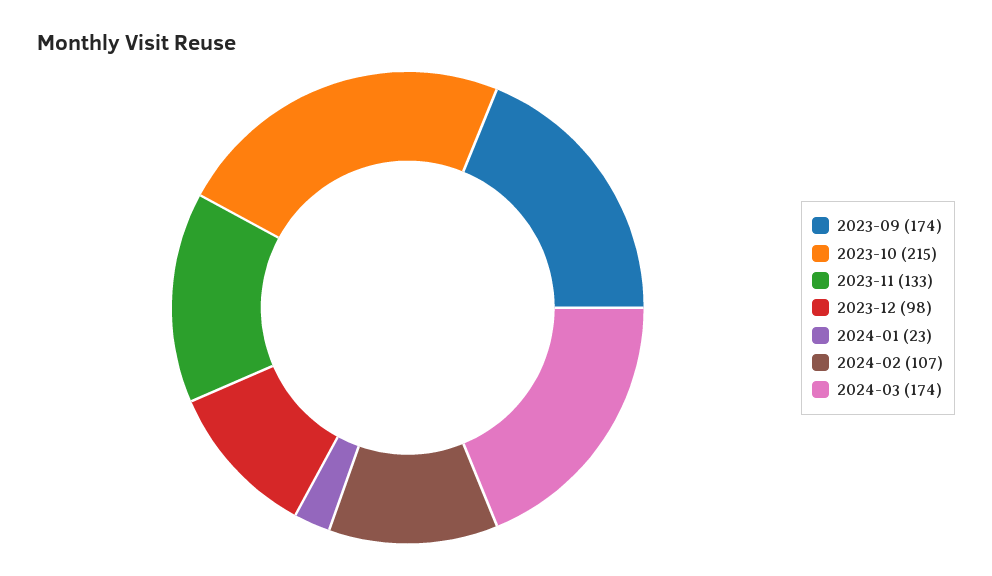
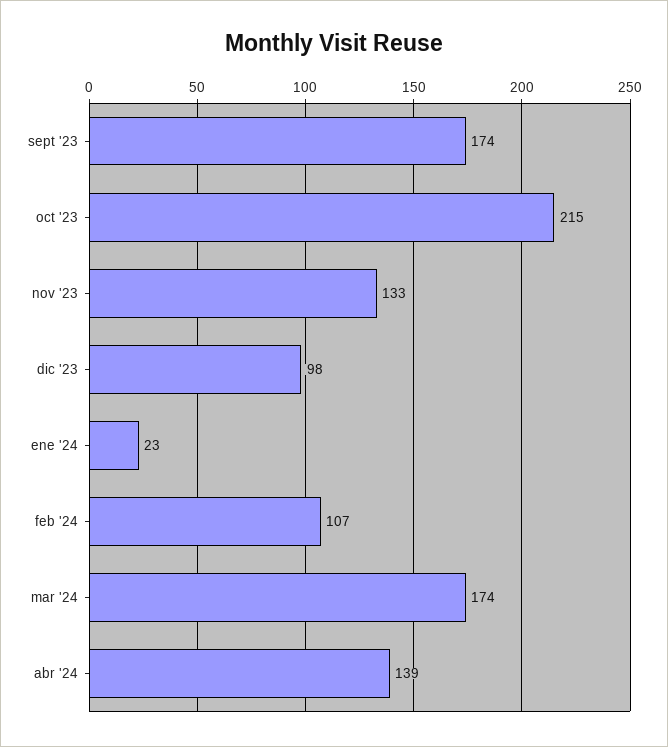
abr '24: none -> 139

